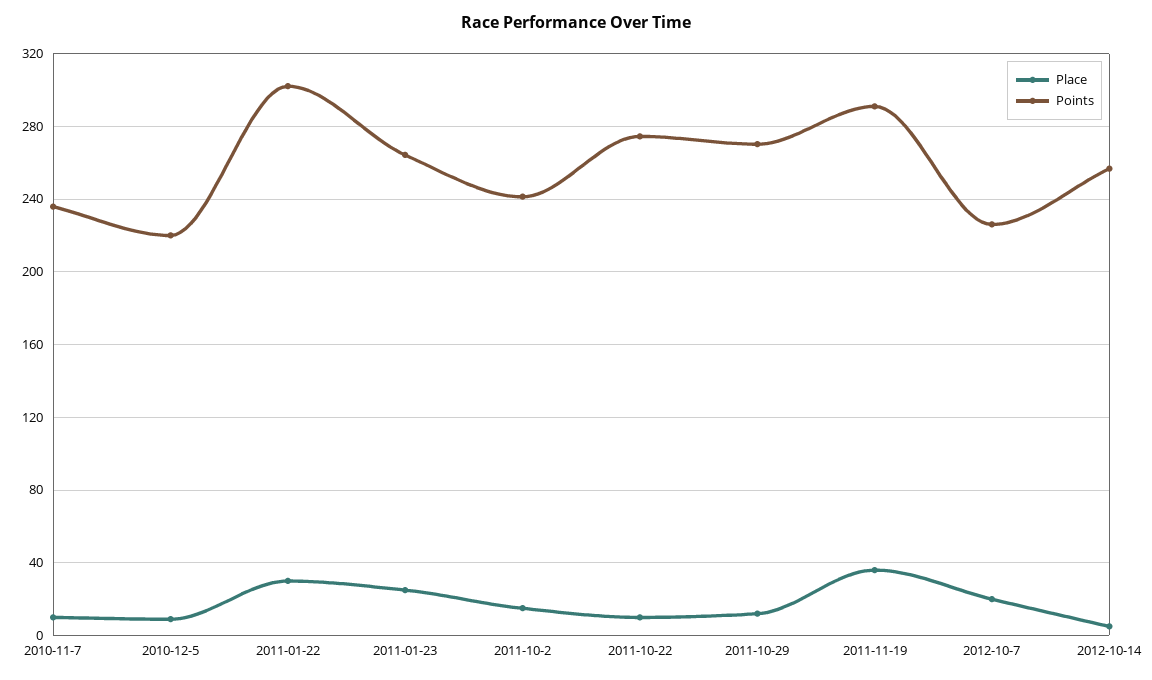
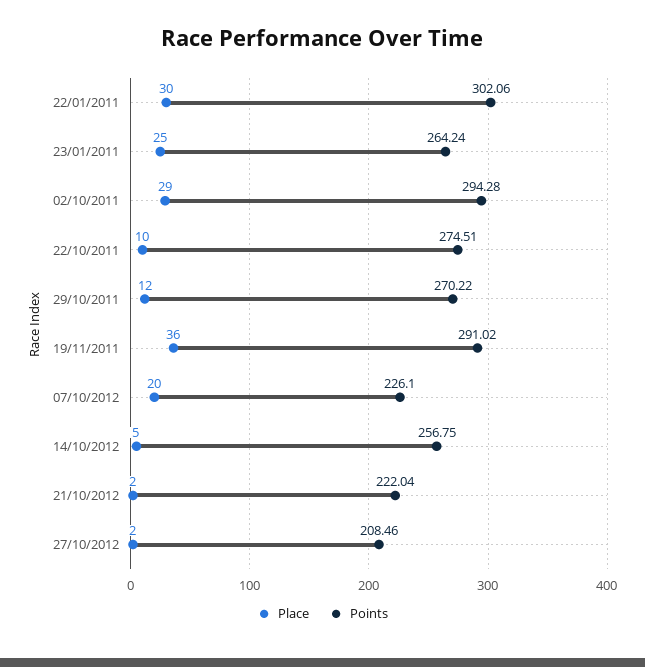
Place, 2010-11-7: 10 -> none
Points, 2010-11-7: 235 -> none
Place, 2010-12-5: 10 -> none
Points, 2010-12-5: 220 -> none
Place, 2011-10-2: 15 -> 29
Points, 2011-10-2: 240 -> 294.28
Place, 21/10/2012: none -> 2
Points, 21/10/2012: none -> 222.04
Place, 27/10/2012: none -> 2
Points, 27/10/2012: none -> 208.46

